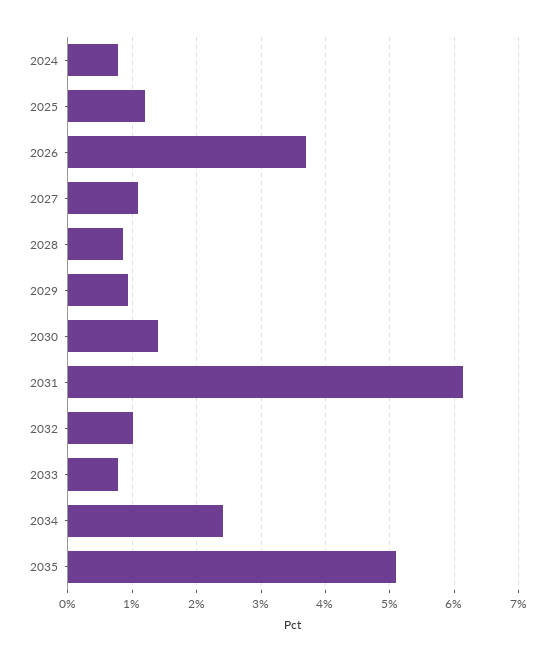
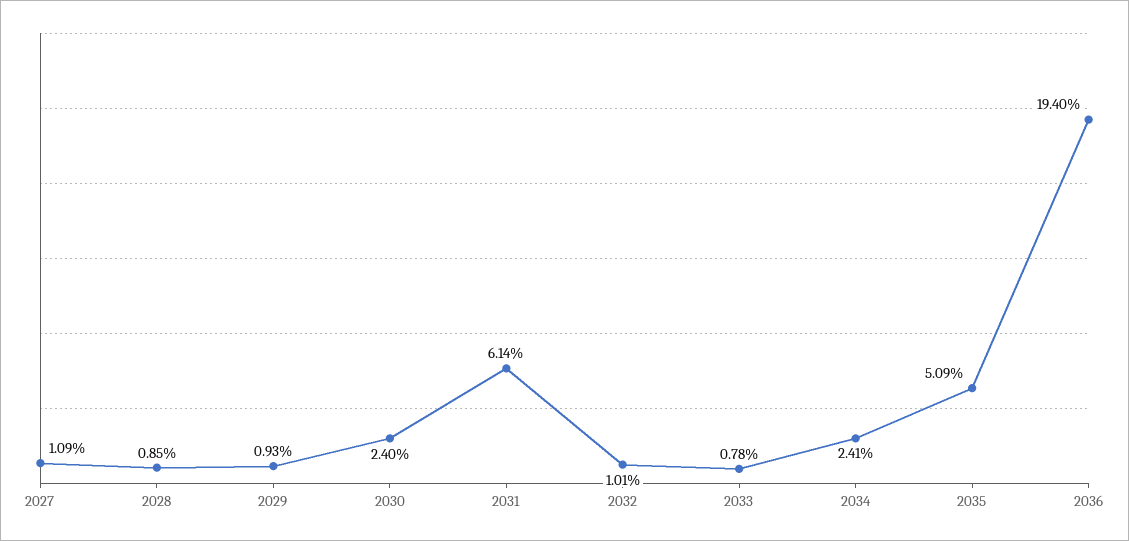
2024: 0.8 -> none
2025: 1.2 -> none
2026: 3.7 -> none
2030: 1.4 -> 2.4
2036: none -> 19.4

